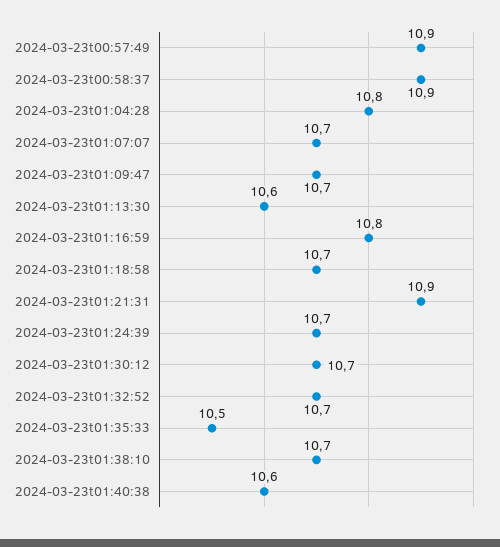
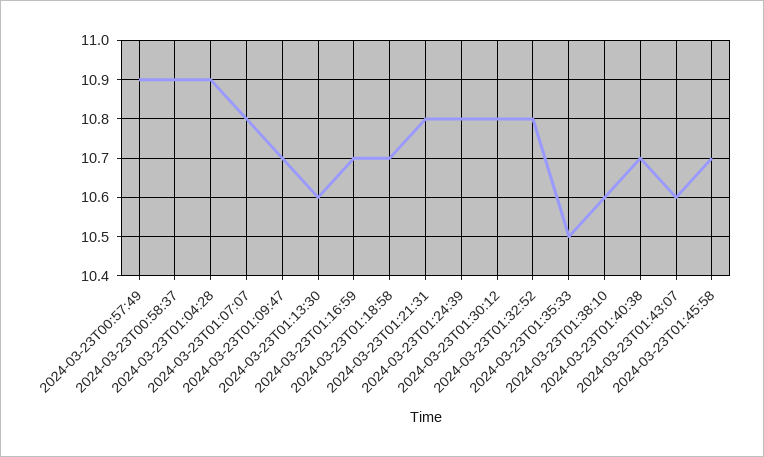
2024-03-23t01:04:28: 10.8 -> 10.9
2024-03-23t01:07:07: 10.7 -> 10.8
2024-03-23t01:16:59: 10.8 -> 10.7
2024-03-23t01:21:31: 10.9 -> 10.8
2024-03-23t01:24:39: 10.7 -> 10.8
2024-03-23t01:30:12: 10.7 -> 10.8
2024-03-23t01:32:52: 10.7 -> 10.8
2024-03-23t01:38:10: 10.7 -> 10.6
2024-03-23t01:40:38: 10.6 -> 10.7
2024-03-23T01:43:07: none -> 10.6
2024-03-23T01:45:58: none -> 10.7

